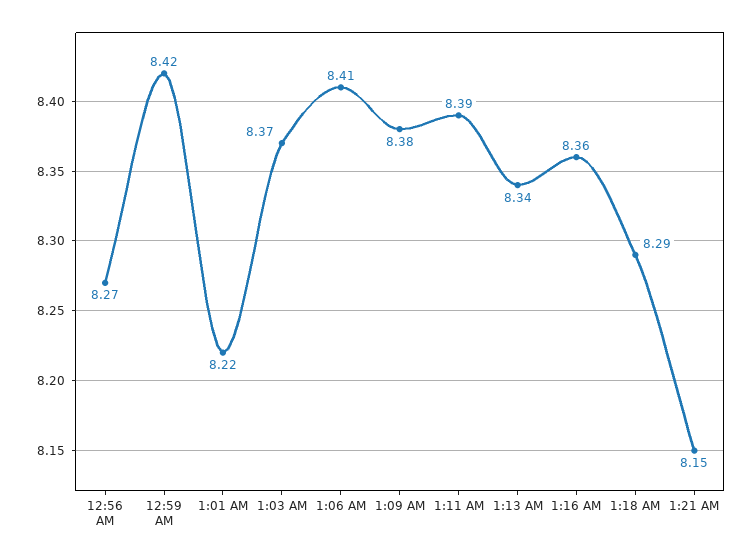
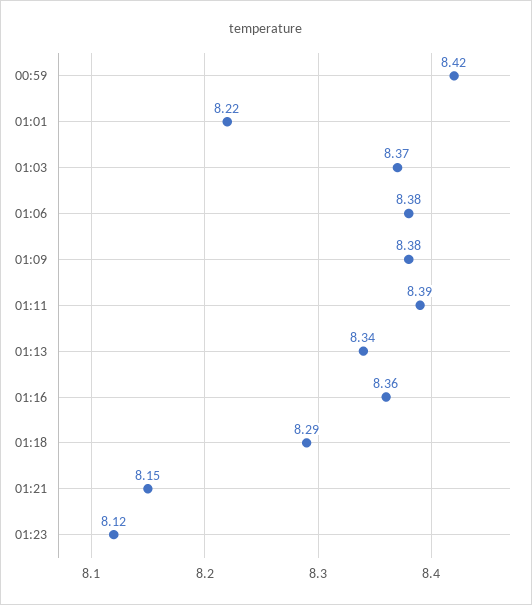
12:56 AM: 8.27 -> none
1:06 AM: 8.41 -> 8.38
01:23: none -> 8.12

